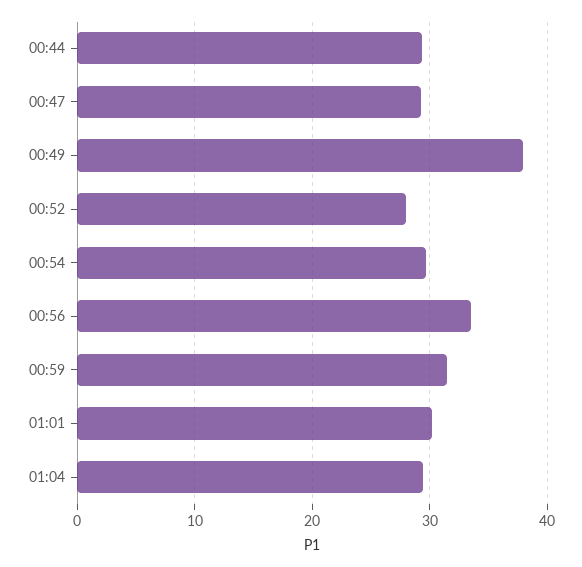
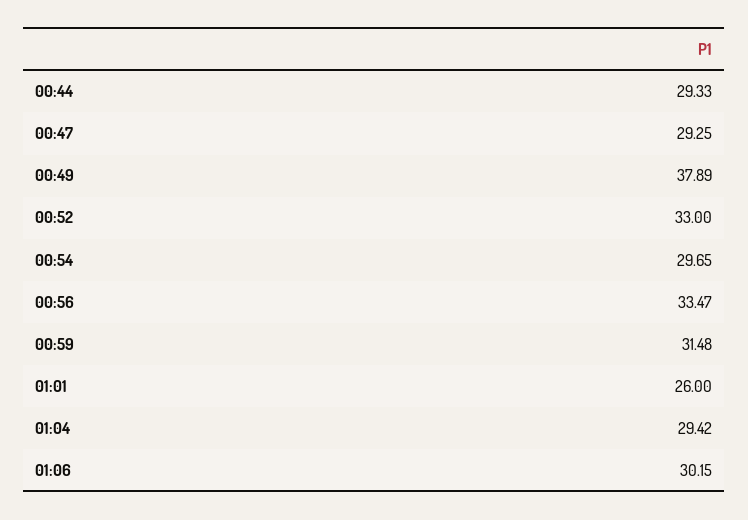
00:52: 28 -> 33
01:01: 30 -> 26
01:06: none -> 30.15

